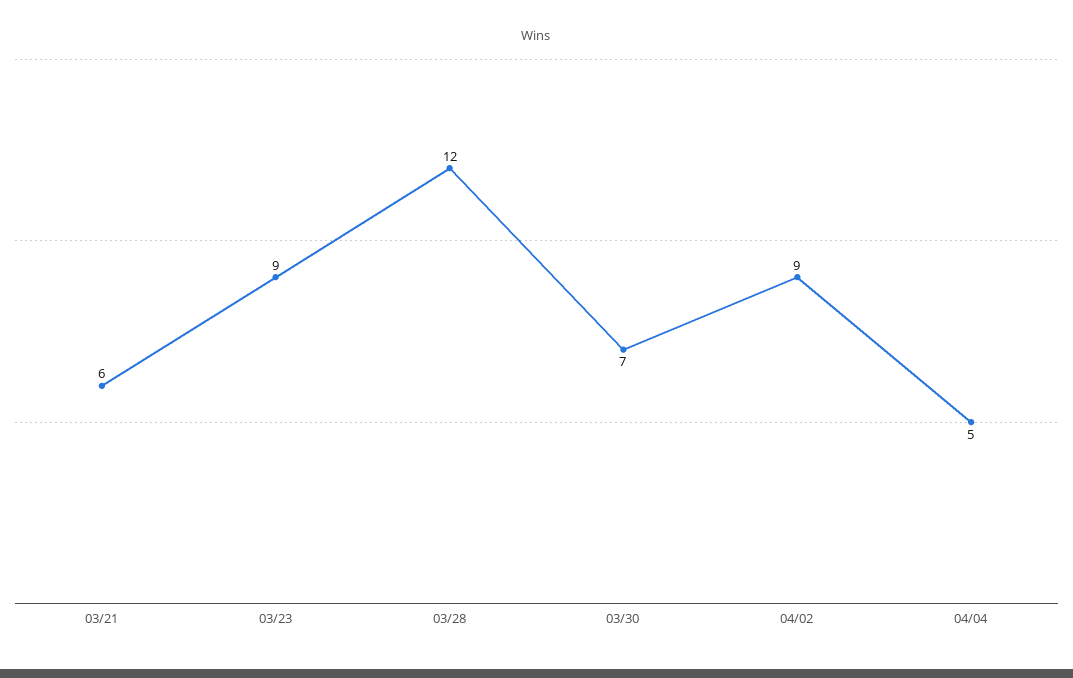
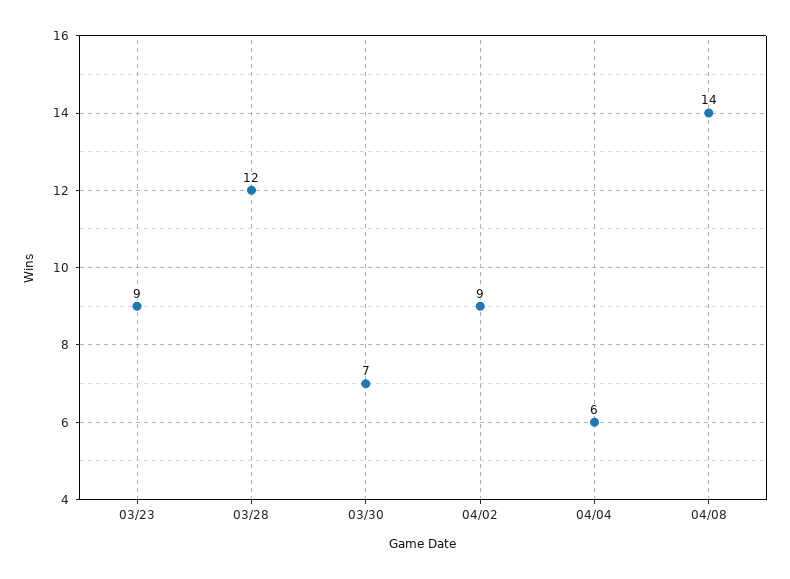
03/21: 6 -> none
04/04: 5 -> 6
04/08: none -> 14

